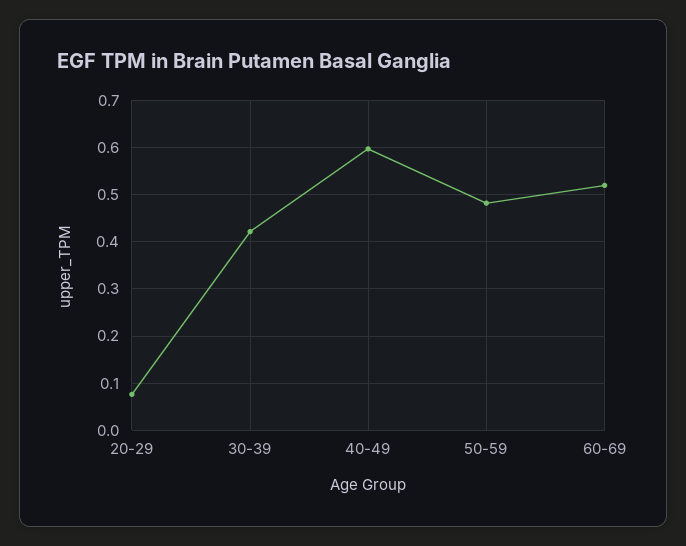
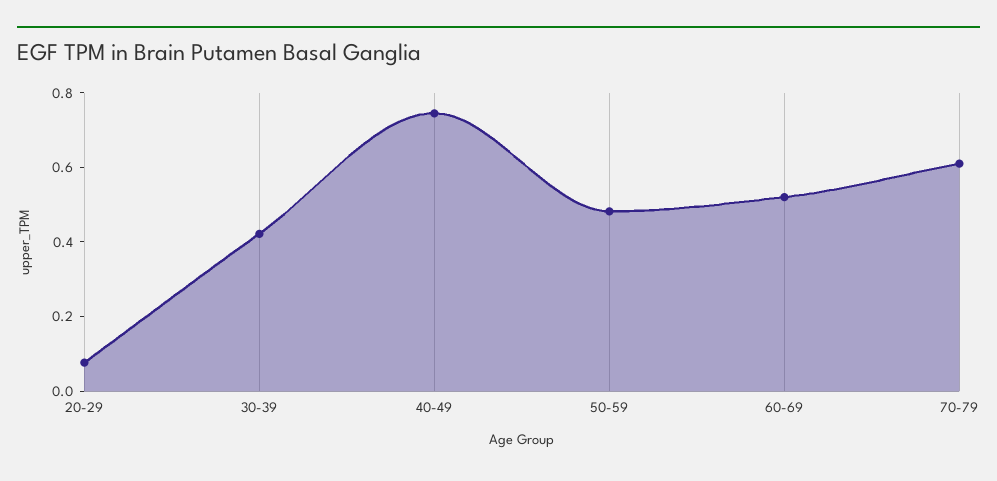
40-49: 0.6 -> 0.75
70-79: none -> 0.6

